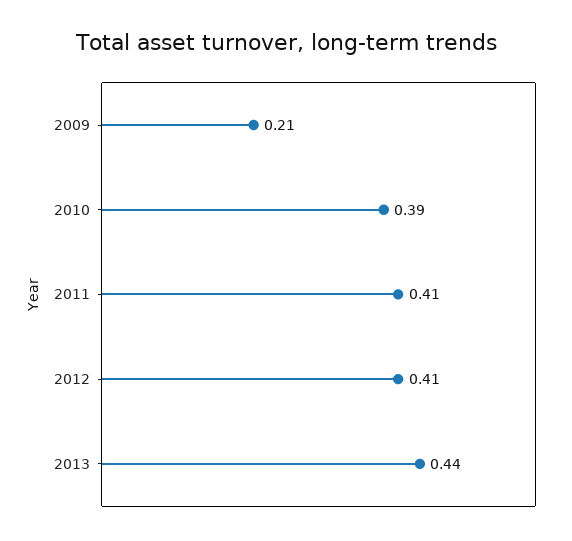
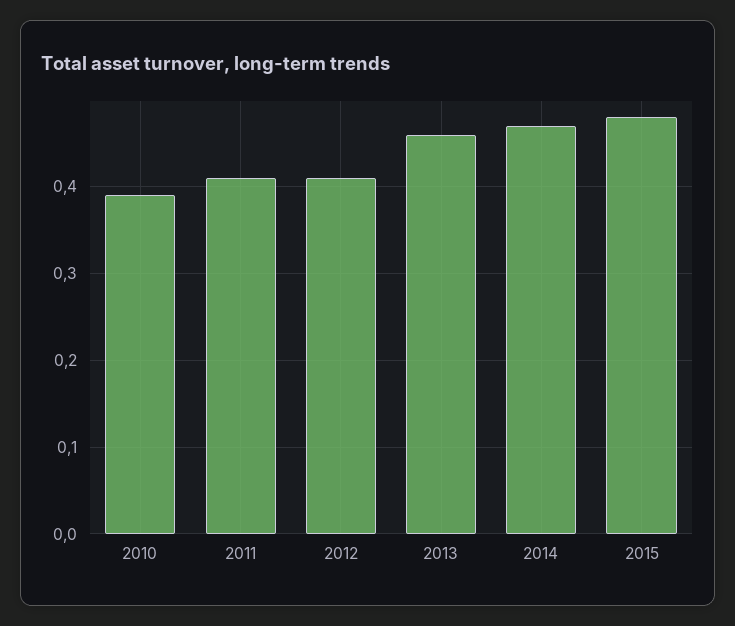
2009: 0.21 -> none
2013: 0.44 -> 0.46
2014: none -> 0.47
2015: none -> 0.48

